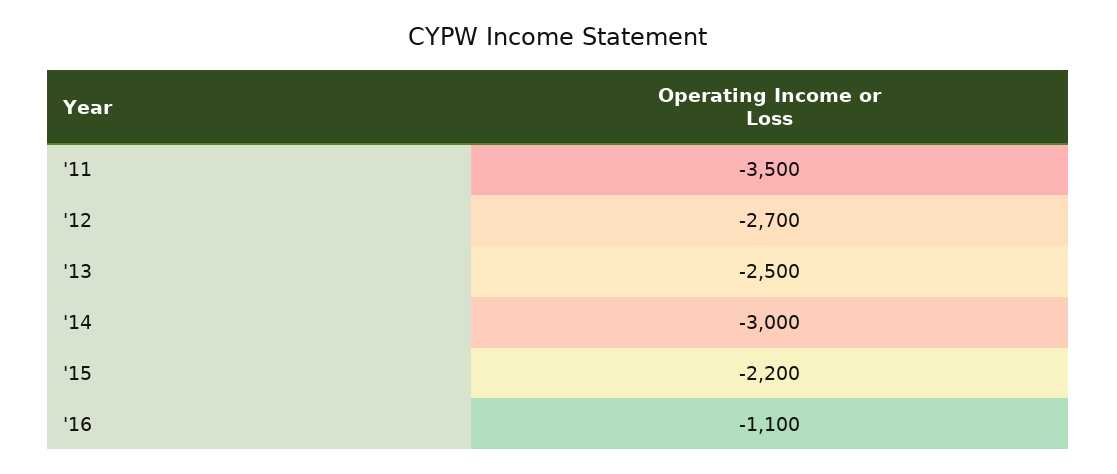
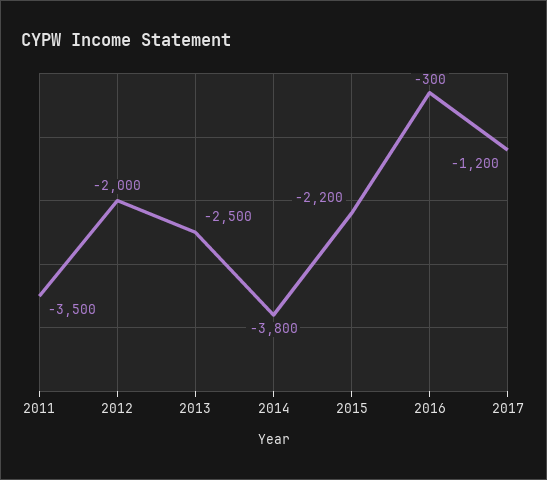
'12: -2700 -> -2000
'14: -3000 -> -3800
'16: -1100 -> -300
2017: none -> -1200

